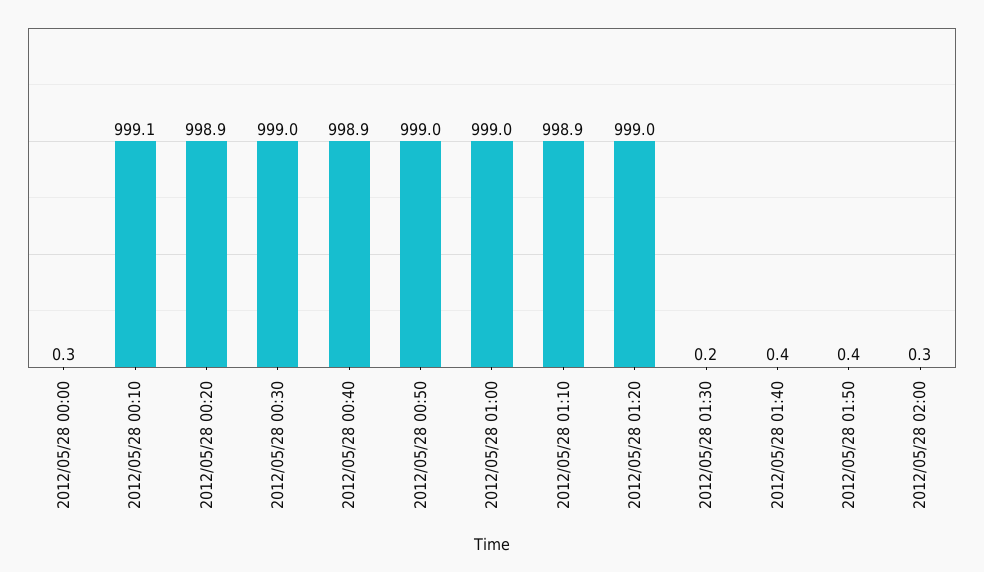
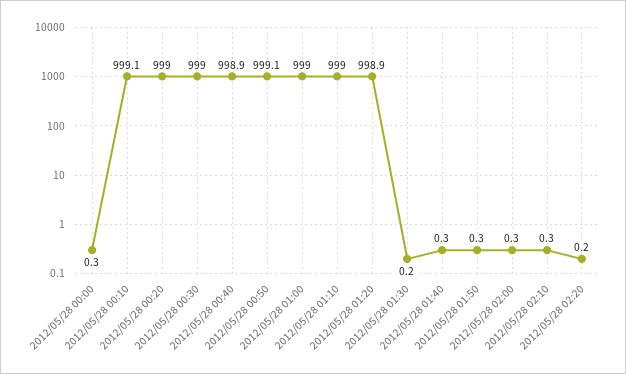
2012/05/28 00:20: 998.9 -> 999
2012/05/28 00:50: 999 -> 999.1
2012/05/28 01:10: 998.9 -> 999
2012/05/28 01:20: 999 -> 998.9
2012/05/28 01:40: 0.4 -> 0.3
2012/05/28 01:50: 0.4 -> 0.3
2012/05/28 02:10: none -> 0.3
2012/05/28 02:20: none -> 0.2

